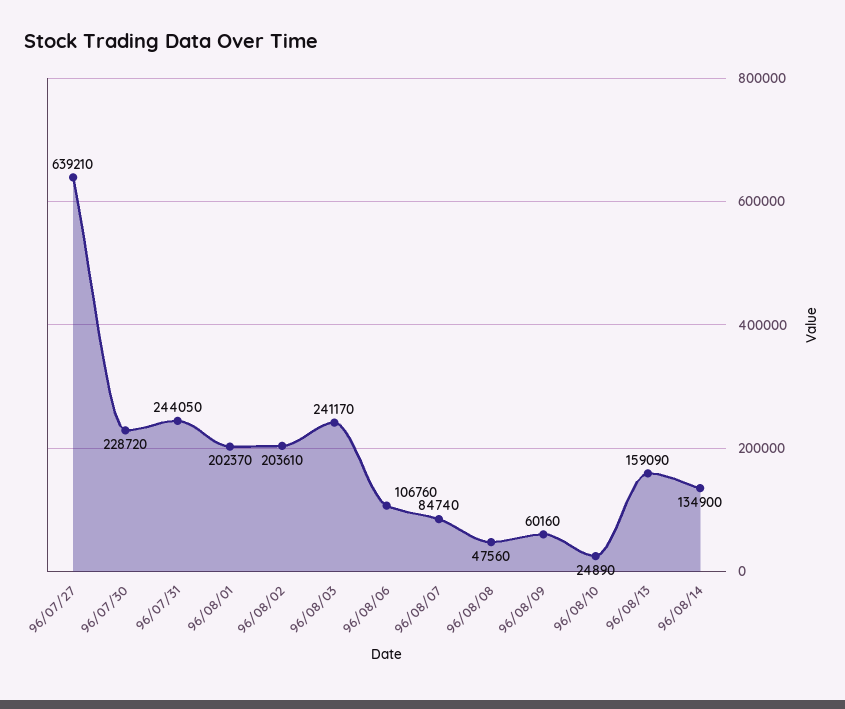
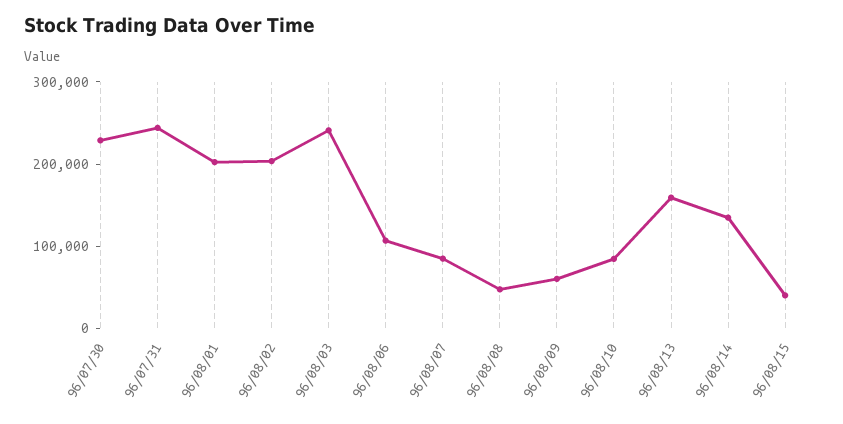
96/07/27: 639210 -> none
96/08/10: 24890 -> 80000
96/08/15: none -> 40000

